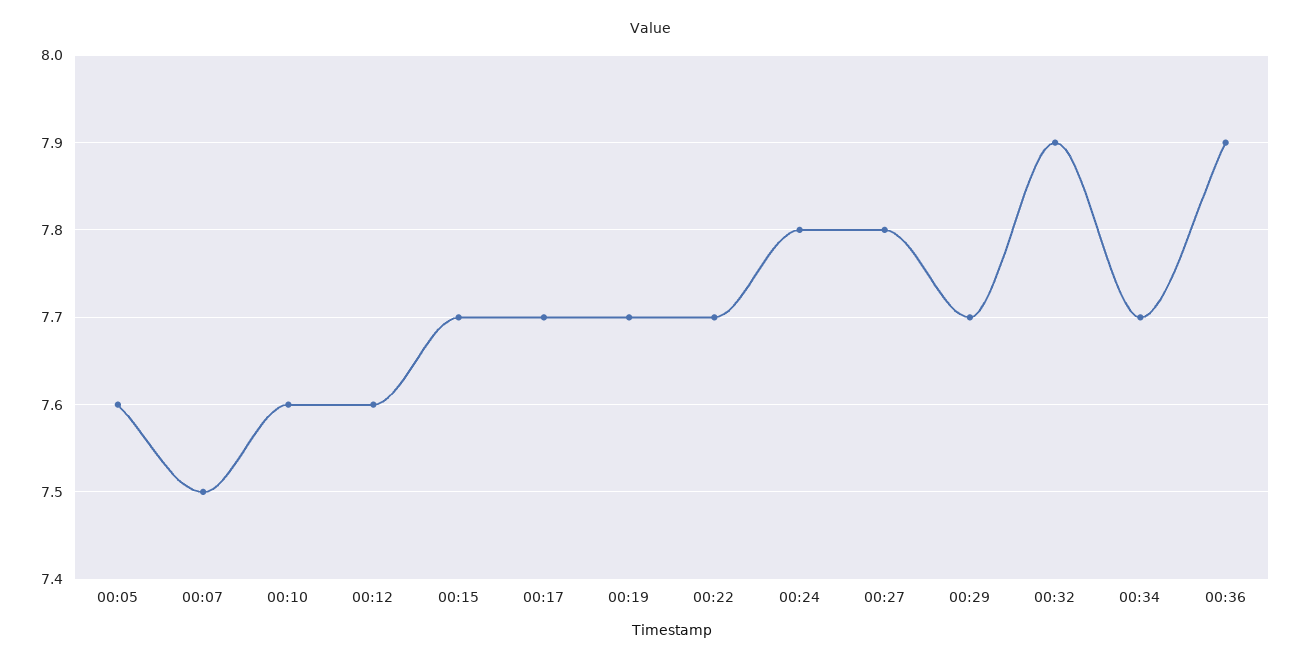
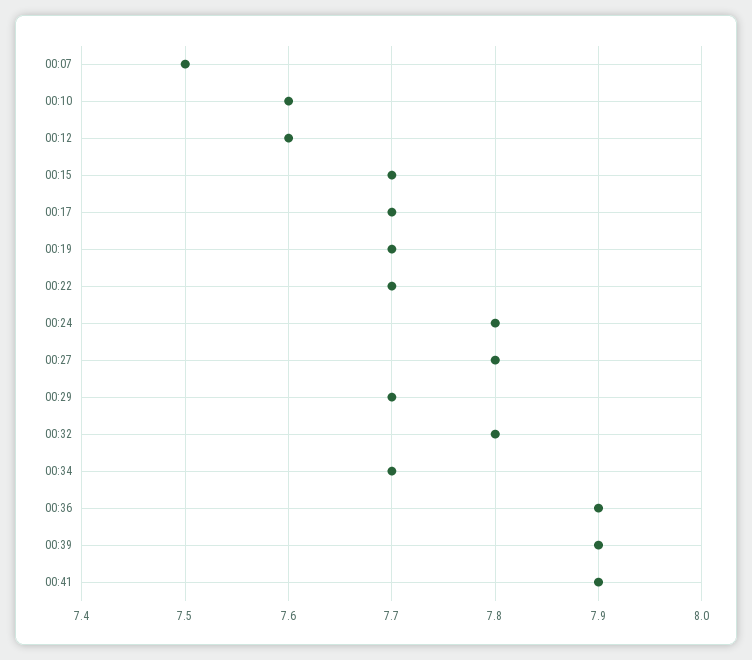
00:05: 7.6 -> none
00:32: 7.9 -> 7.8
00:39: none -> 7.9
00:41: none -> 7.9

